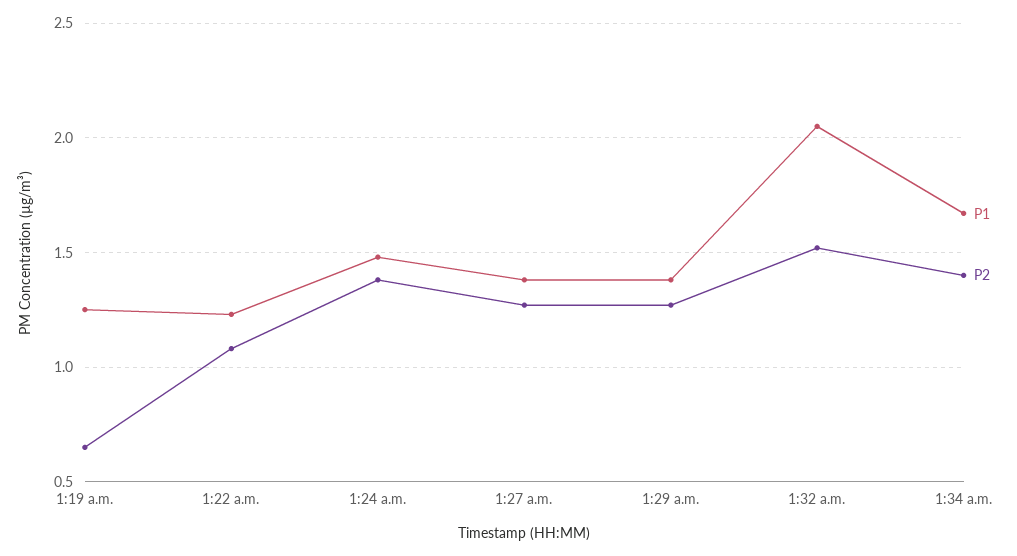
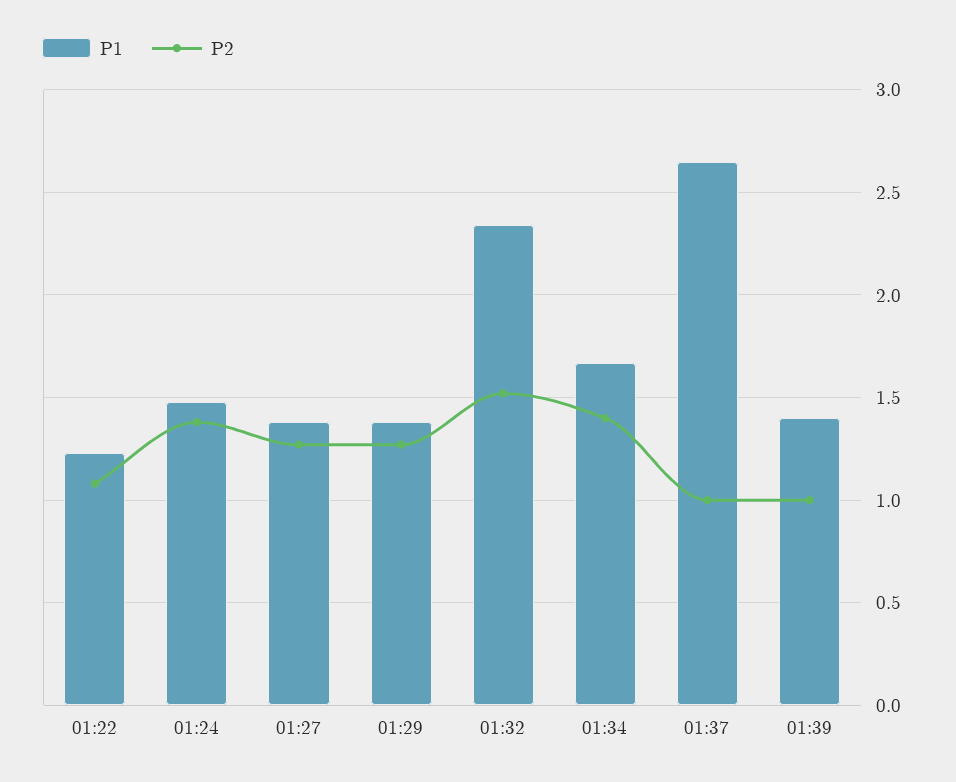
P1, 1:19 a.m.: 1.25 -> none
P2, 1:19 a.m.: 0.65 -> none
P1, 1:32 a.m.: 2.05 -> 2.35
P1, 01:37: none -> 2.65
P2, 01:37: none -> 1
P1, 01:39: none -> 1.4
P2, 01:39: none -> 1

